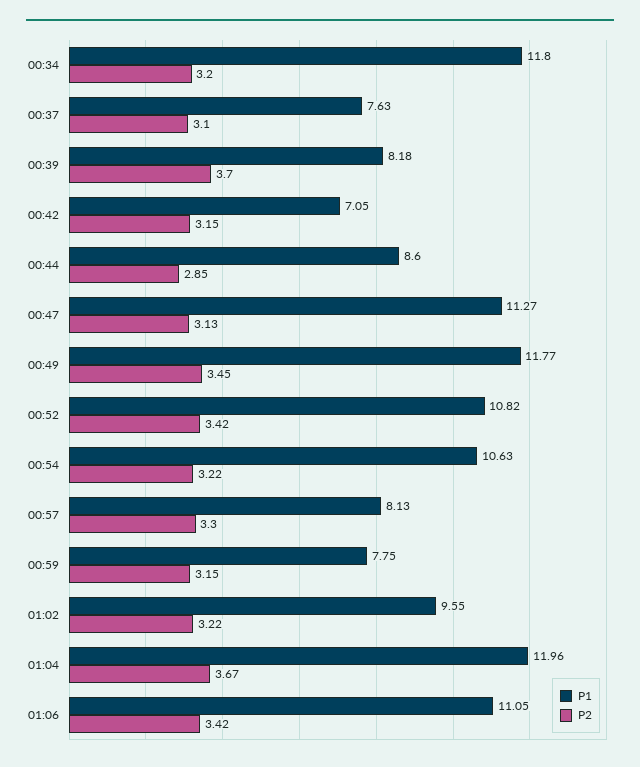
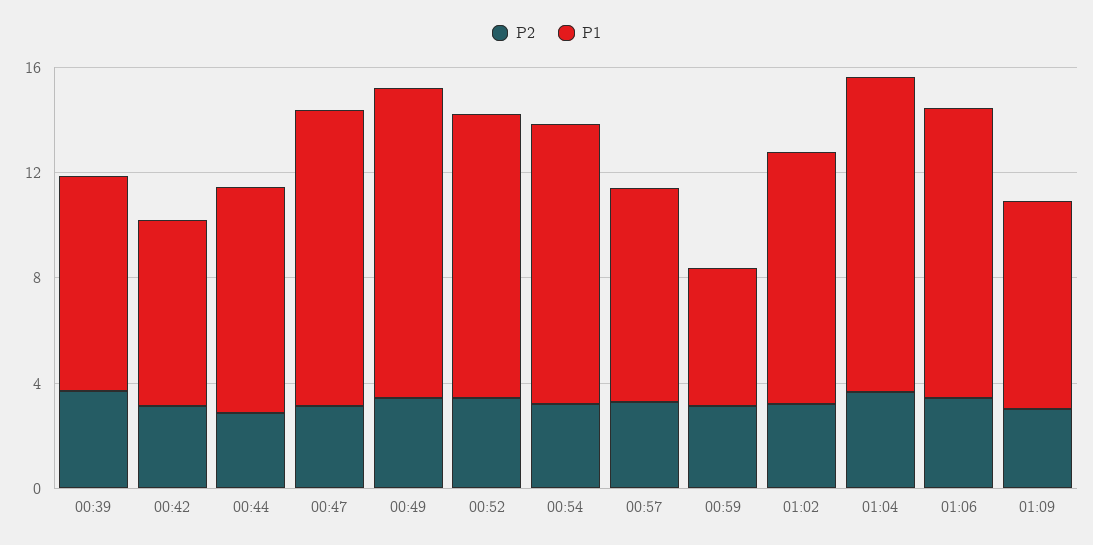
P1, 00:34: 11.8 -> none
P2, 00:34: 3.2 -> none
P1, 00:37: 7.63 -> none
P2, 00:37: 3.1 -> none
P1, 00:59: 7.75 -> 5
P2, 01:09: none -> 3
P1, 01:09: none -> 8

